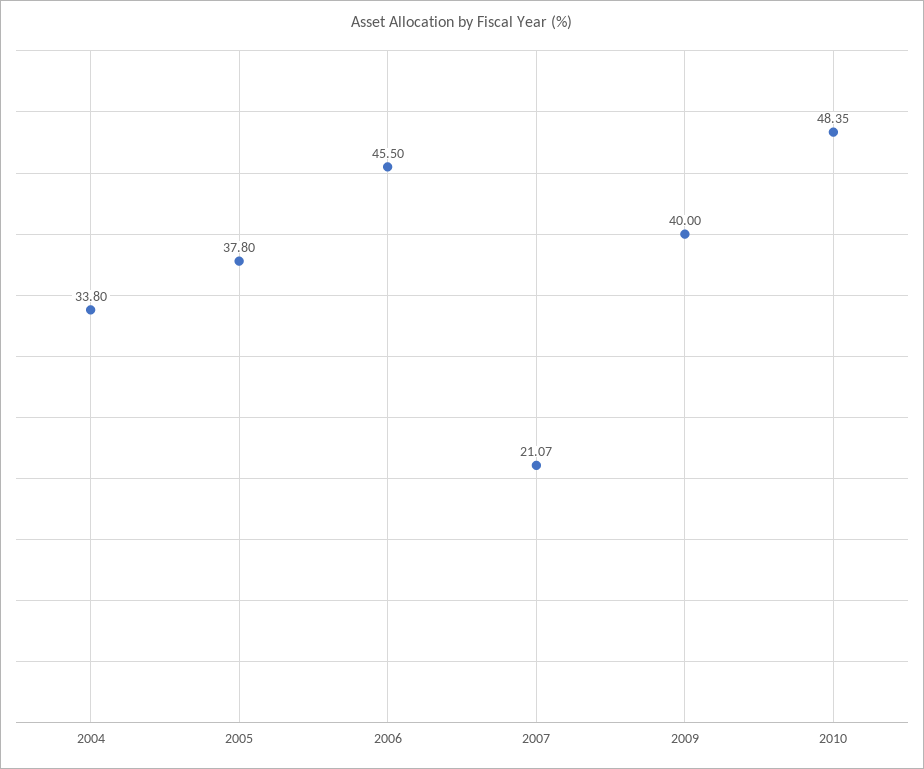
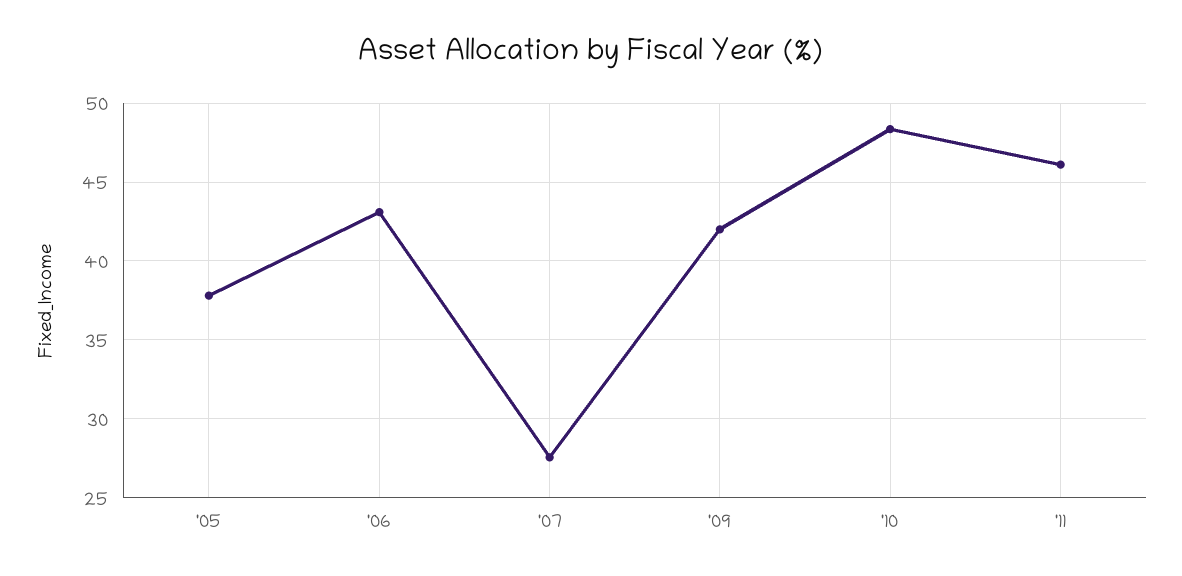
2004: 33.8 -> none
2006: 45.5 -> 43
2007: 21.07 -> 27.5
2009: 40 -> 42
'11: none -> 46

